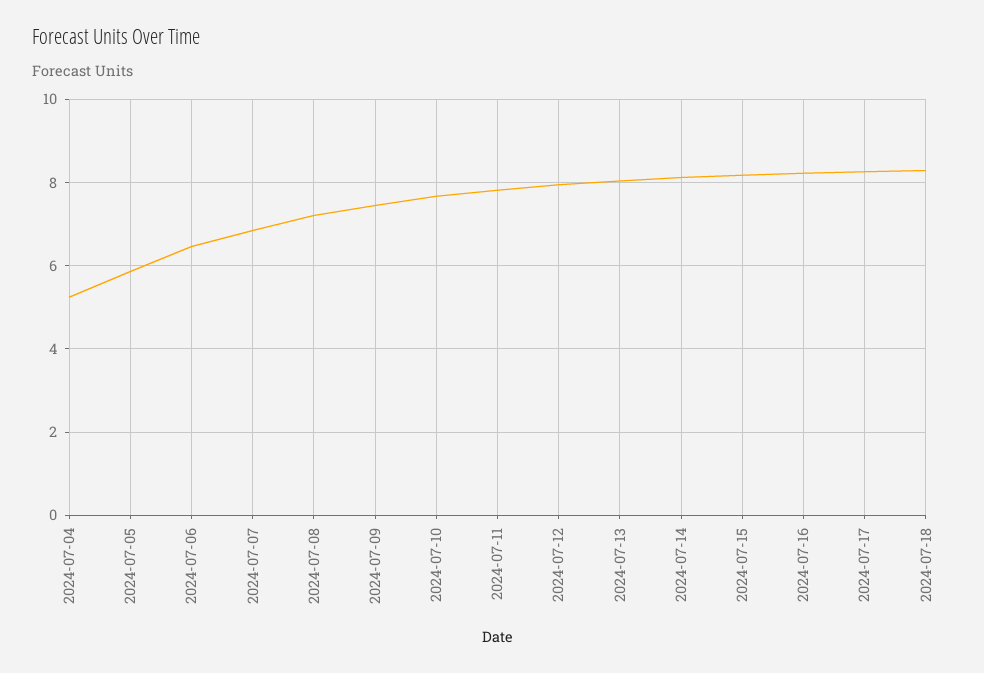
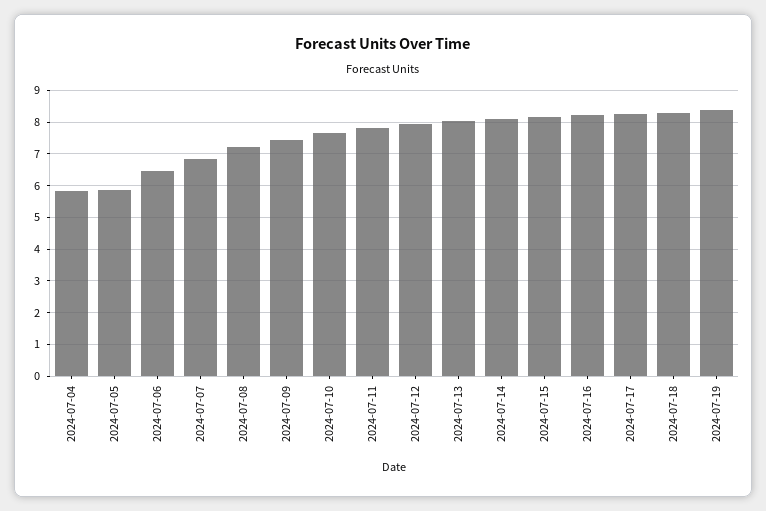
2024-07-04: 5.2 -> 5.8
2024-07-19: none -> 8.4

